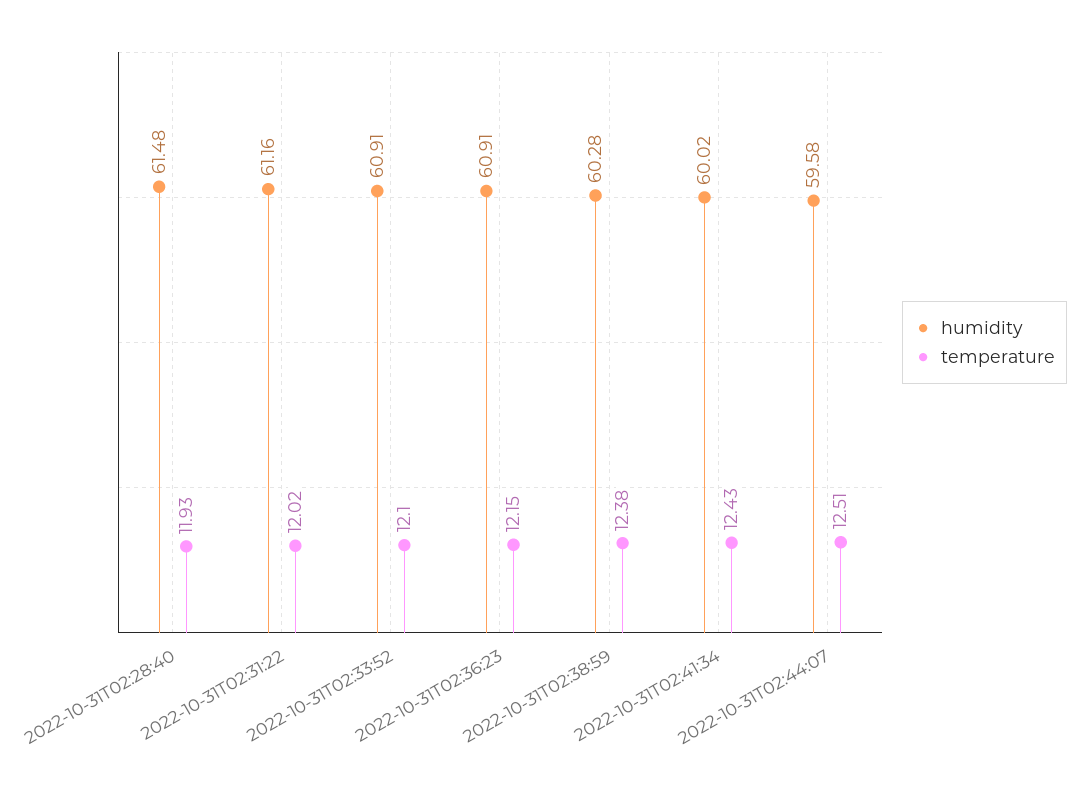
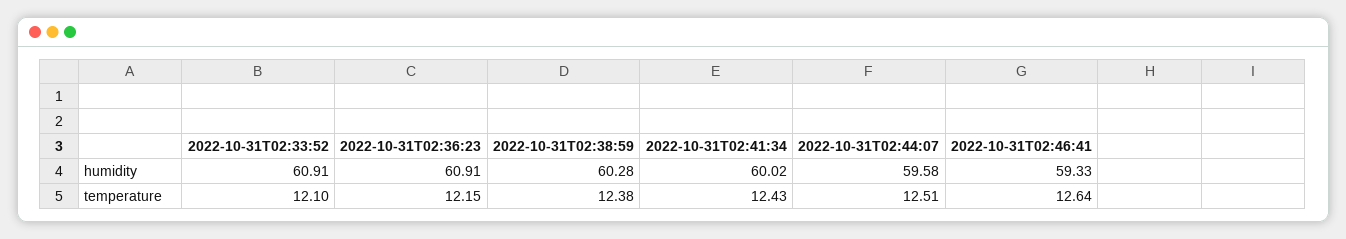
humidity, 2022-10-31T02:28:40: 61.48 -> none
temperature, 2022-10-31T02:28:40: 11.93 -> none
humidity, 2022-10-31T02:31:22: 61.16 -> none
temperature, 2022-10-31T02:31:22: 12.02 -> none
humidity, 2022-10-31T02:46:41: none -> 59.33
temperature, 2022-10-31T02:46:41: none -> 12.64

